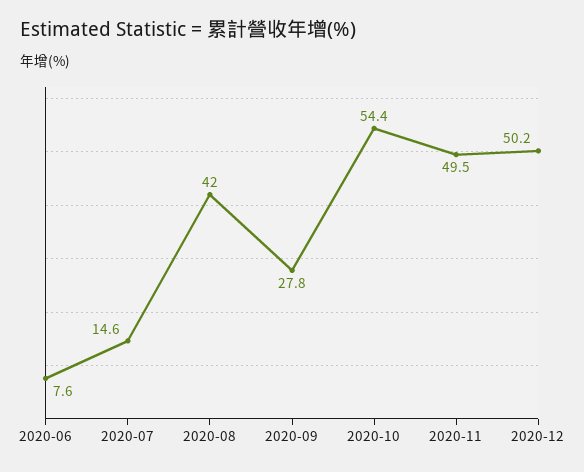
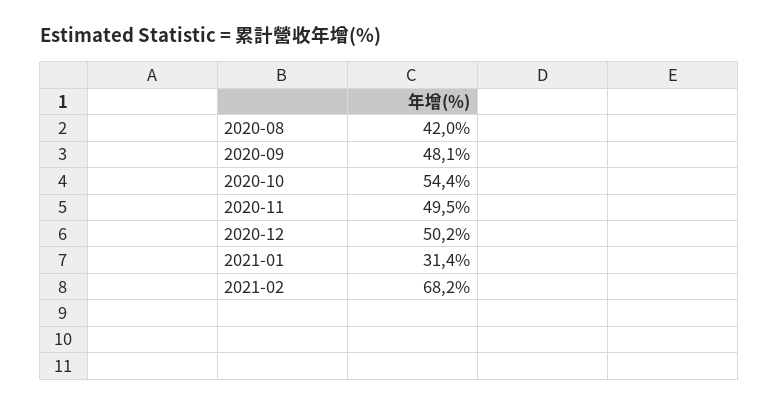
2020-06: 7.6 -> none
2020-07: 14.6 -> none
2020-09: 27.8 -> 48.1
2021-01: none -> 31.4
2021-02: none -> 68.2

